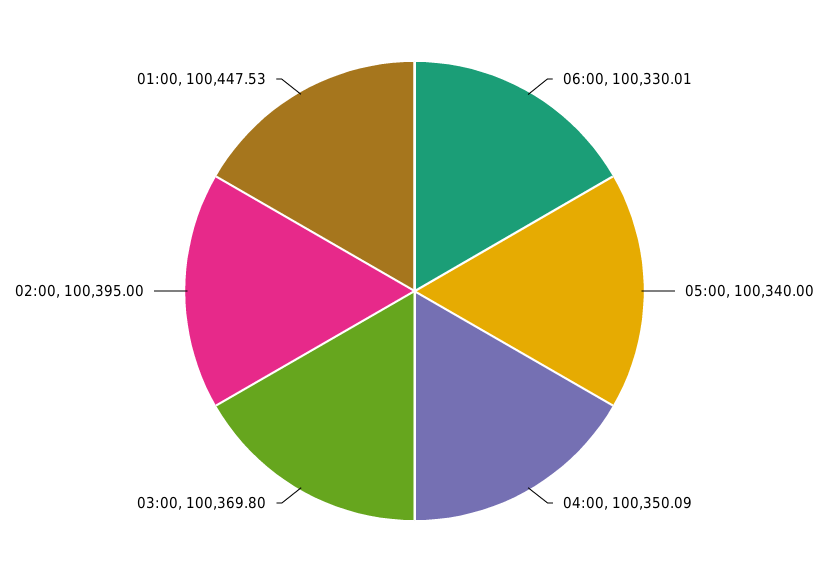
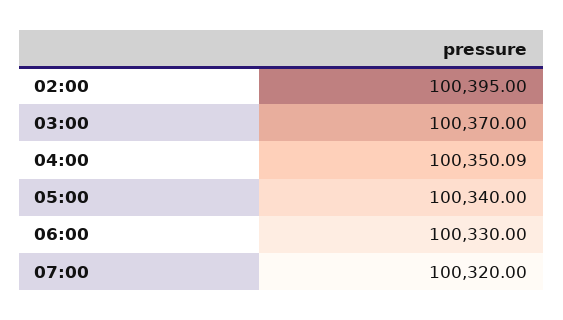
06:00: 100330.01 -> 100330
03:00: 100369.8 -> 100370
01:00: 100447.53 -> none
07:00: none -> 100320

